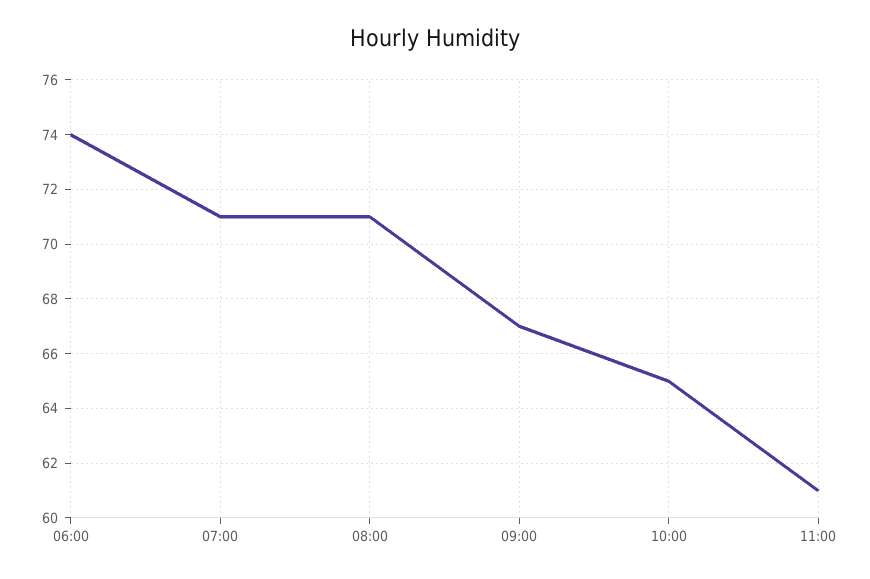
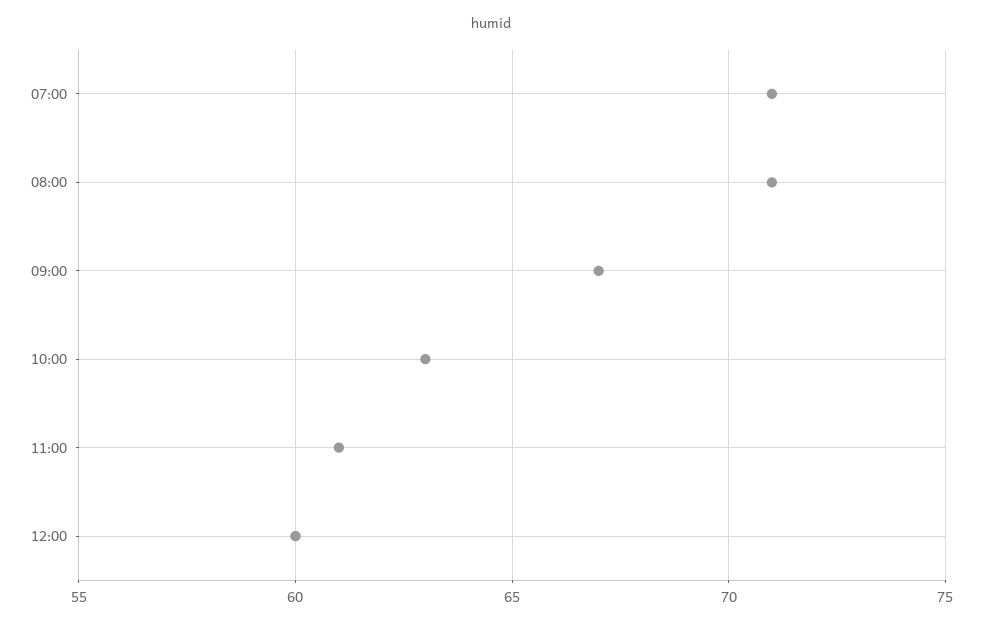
06:00: 74 -> none
10:00: 65 -> 63
12:00: none -> 60

